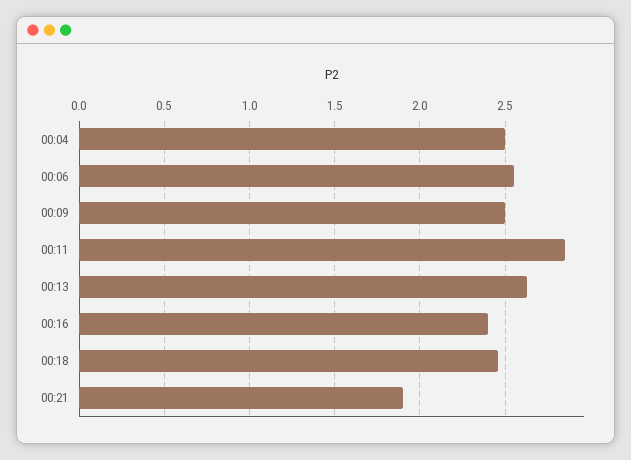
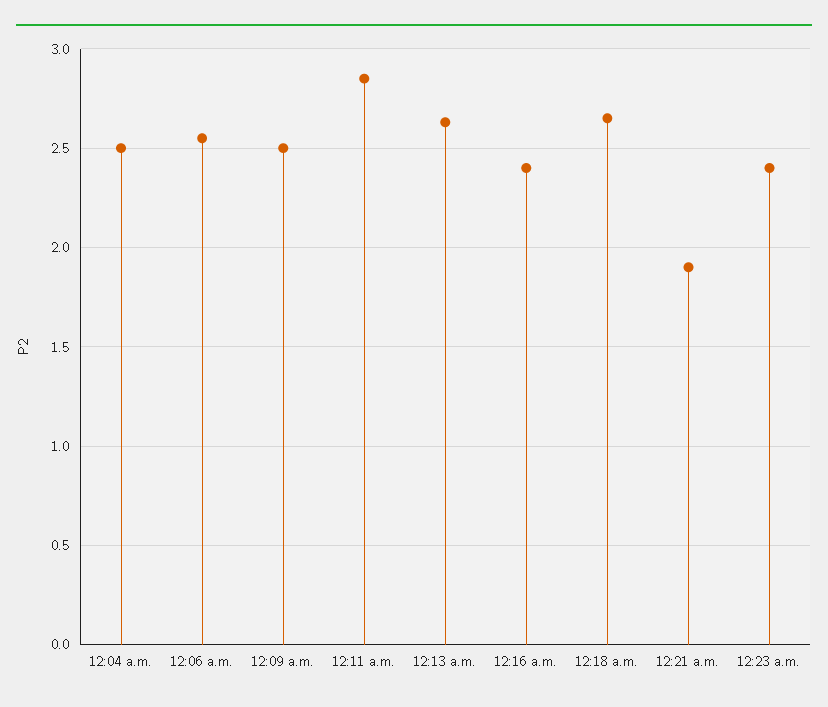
00:18: 2.45 -> 2.65
12:23 a.m.: none -> 2.4

